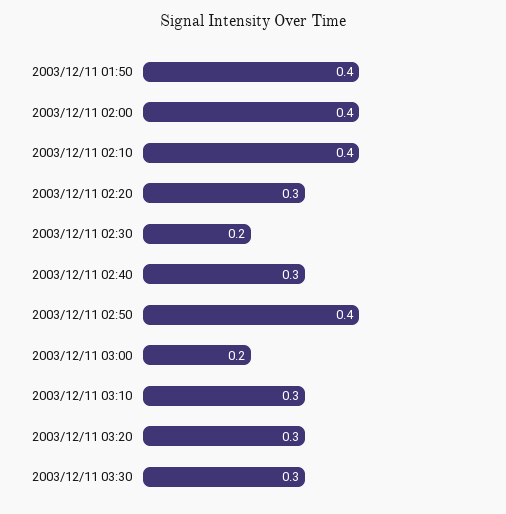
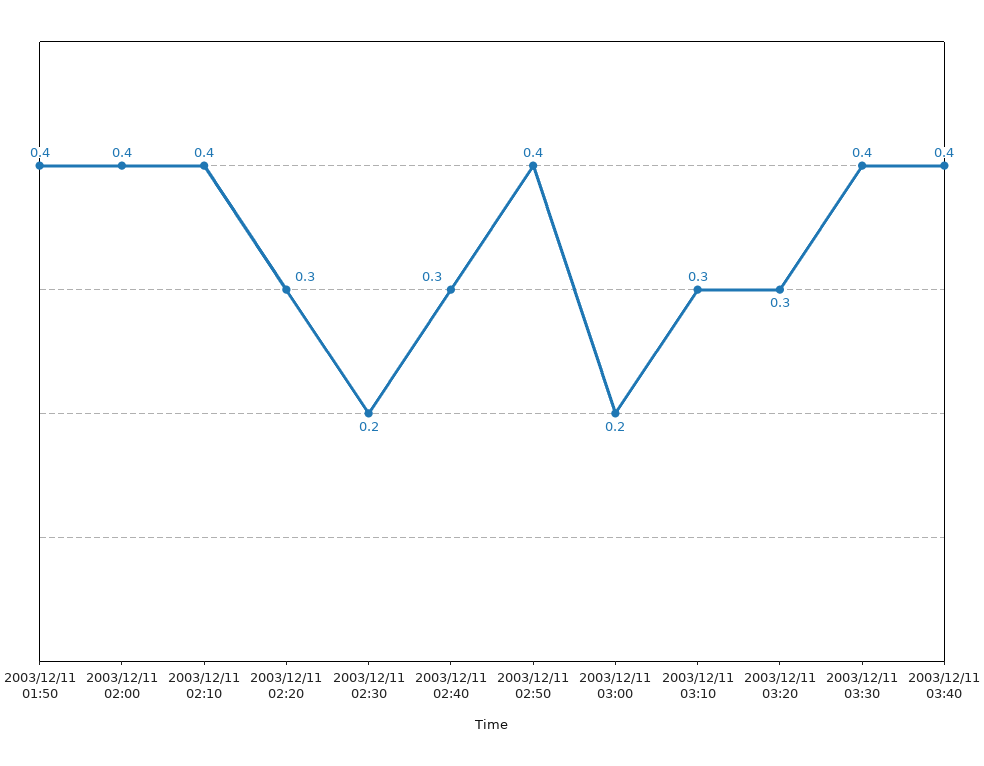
2003/12/11 03:30: 0.3 -> 0.4
2003/12/11 03:40: none -> 0.4

